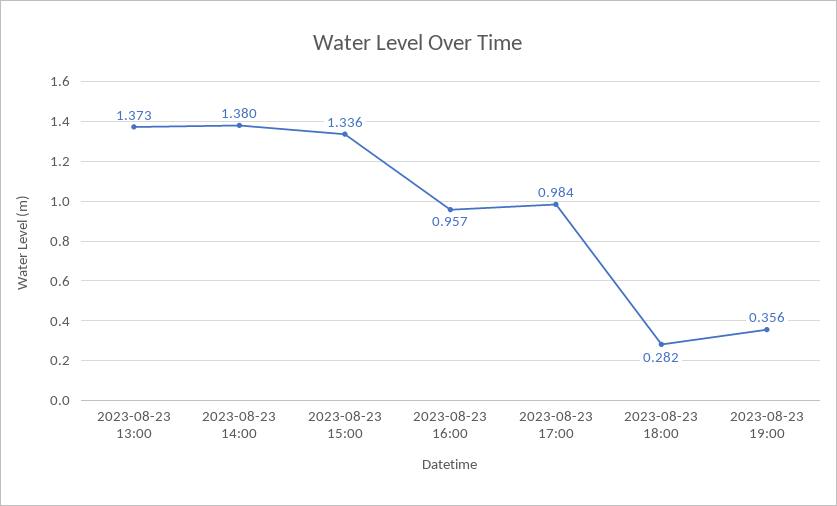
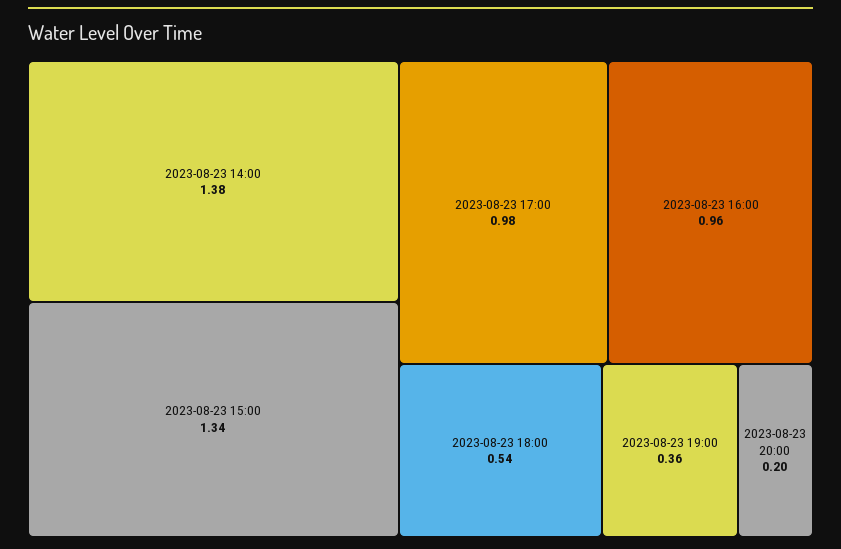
2023-08-23 13:00: 1.373 -> none
2023-08-23 18:00: 0.282 -> 0.54
2023-08-23 20:00: none -> 0.2

